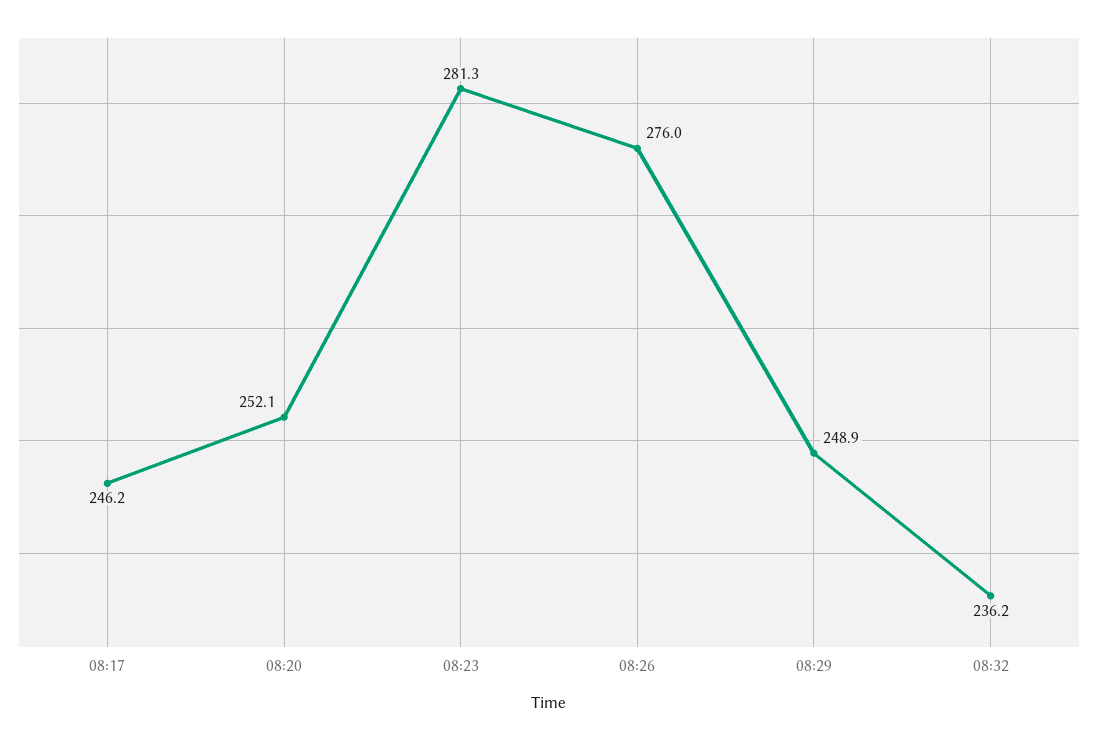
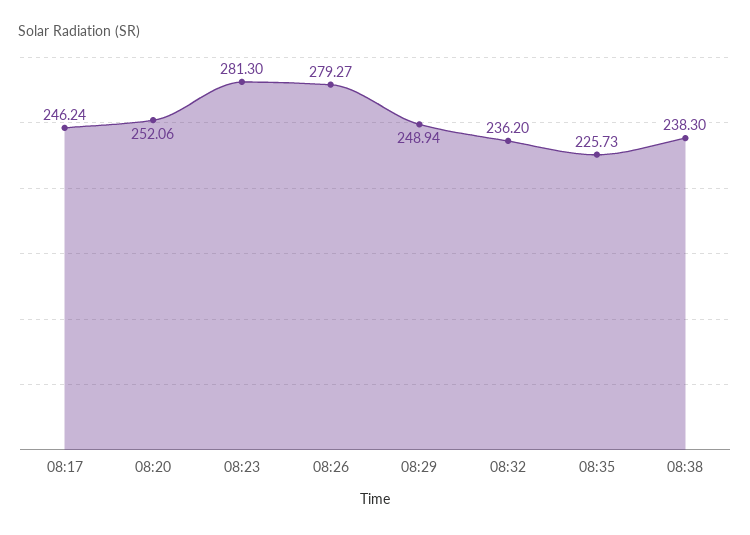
08:26: 276 -> 279.27
08:35: none -> 225.73
08:38: none -> 238.3

